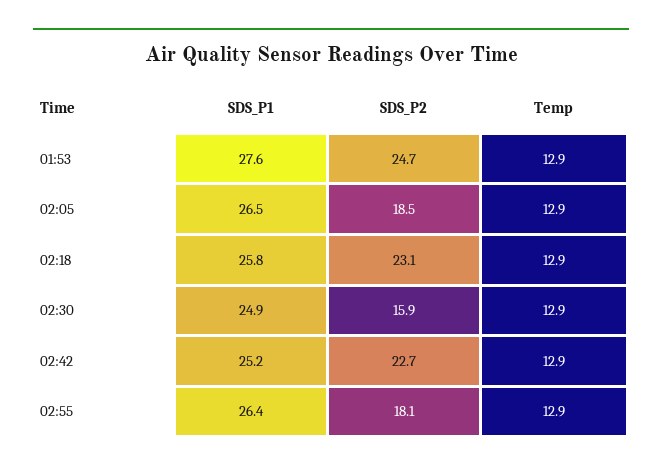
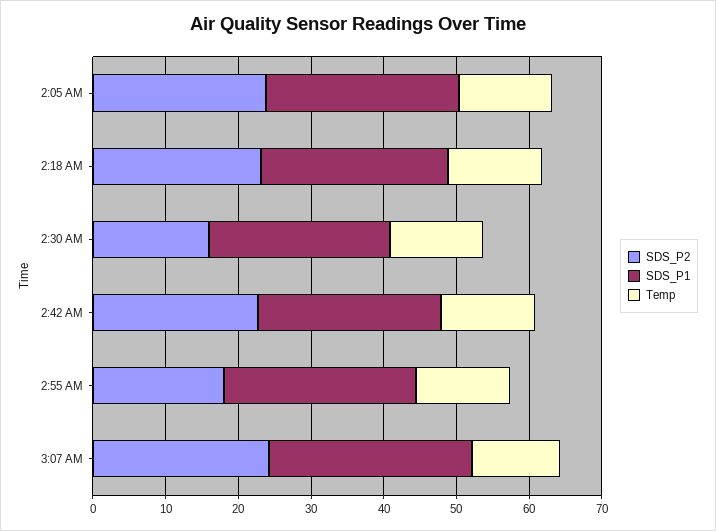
SDS_P1, 01:53: 27.6 -> none
SDS_P2, 01:53: 24.7 -> none
Temp, 01:53: 12.9 -> none
SDS_P2, 02:05: 18.5 -> 24
SDS_P2, 3:07 AM: none -> 24
SDS_P1, 3:07 AM: none -> 28
Temp, 3:07 AM: none -> 12

